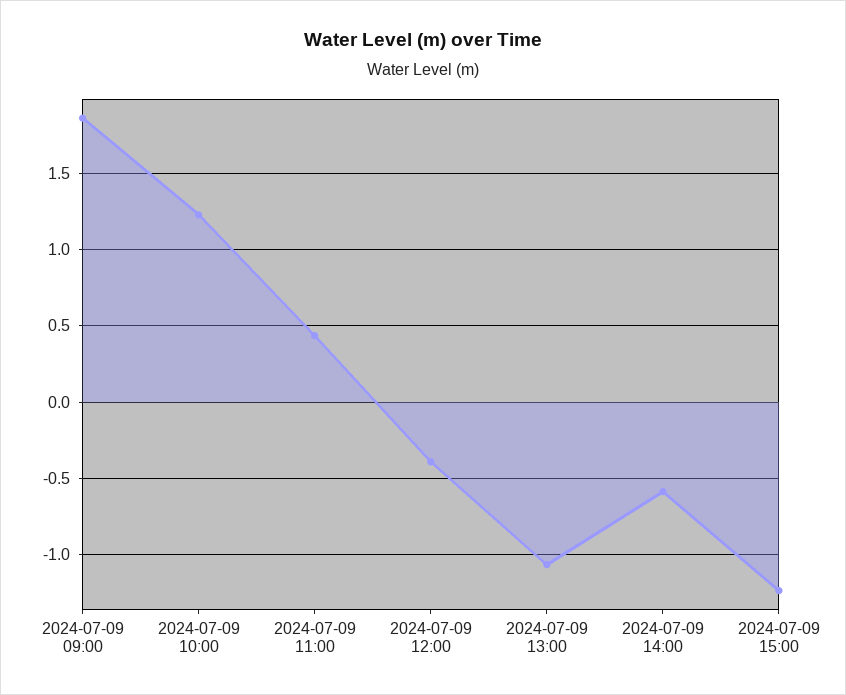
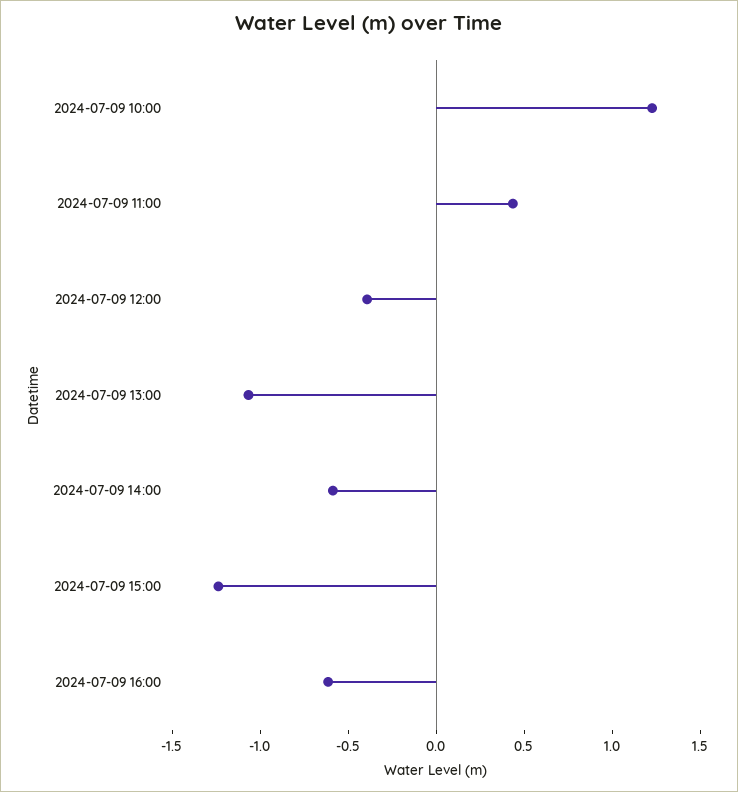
2024-07-09 09:00: 1.85 -> none
2024-07-09 16:00: none -> -0.6

